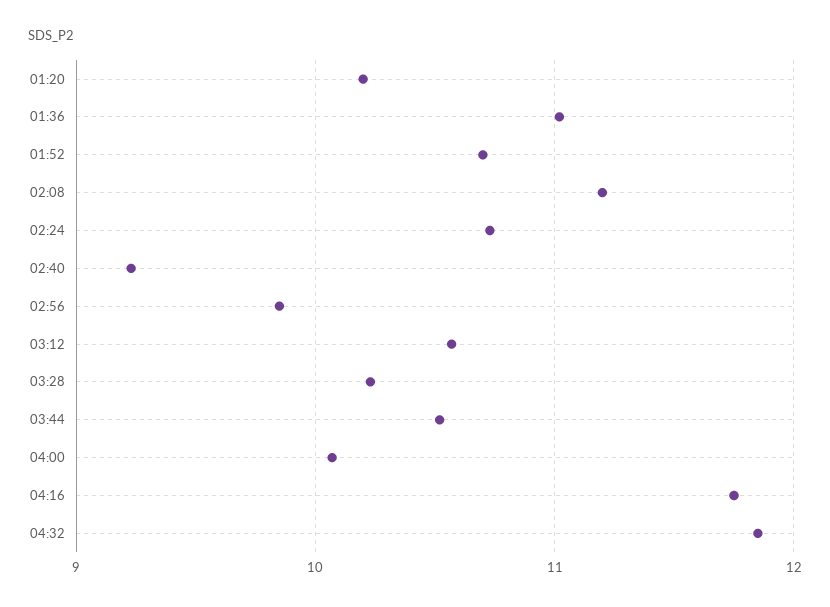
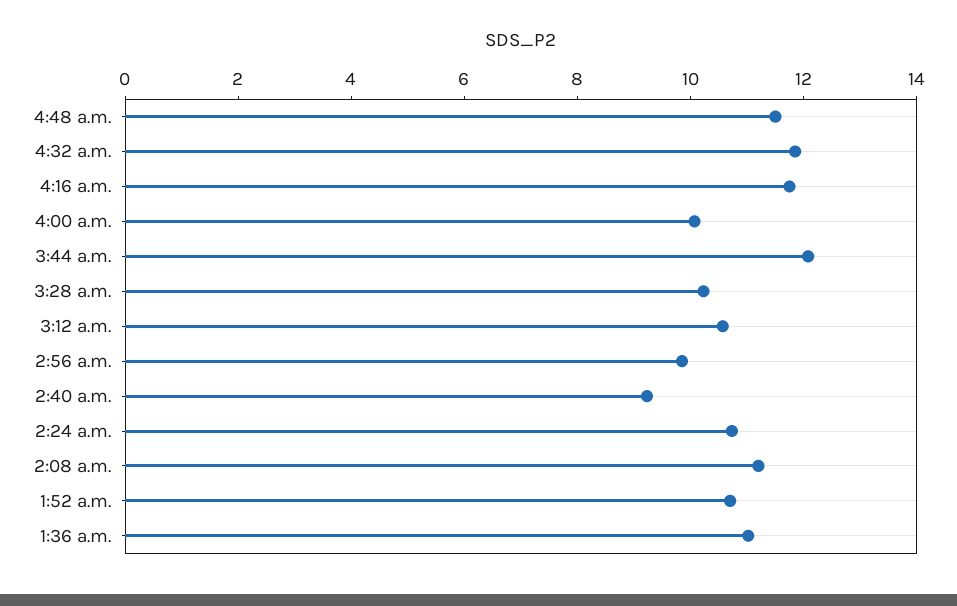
01:20: 10.2 -> none
03:44: 10.5 -> 12
4:48 a.m.: none -> 11.5

